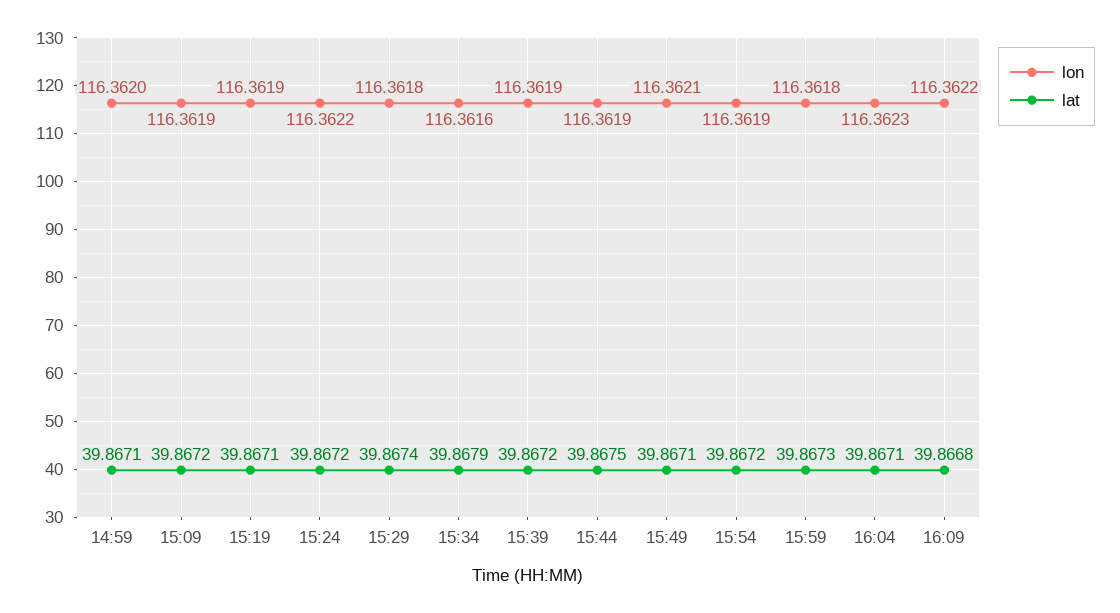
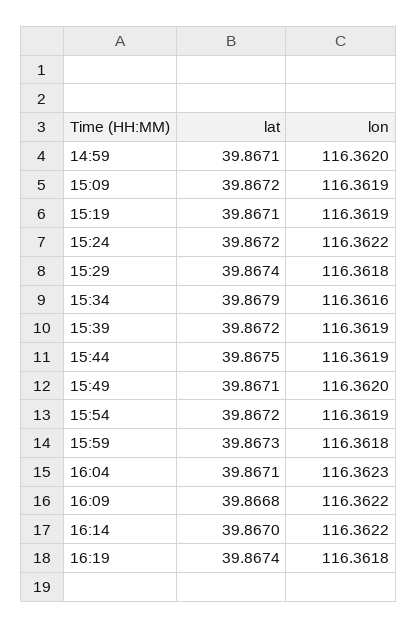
lon, 15:49: 116.3621 -> 116.362
lat, 16:14: none -> 39.867
lon, 16:14: none -> 116.3622
lat, 16:19: none -> 39.8674
lon, 16:19: none -> 116.3618

